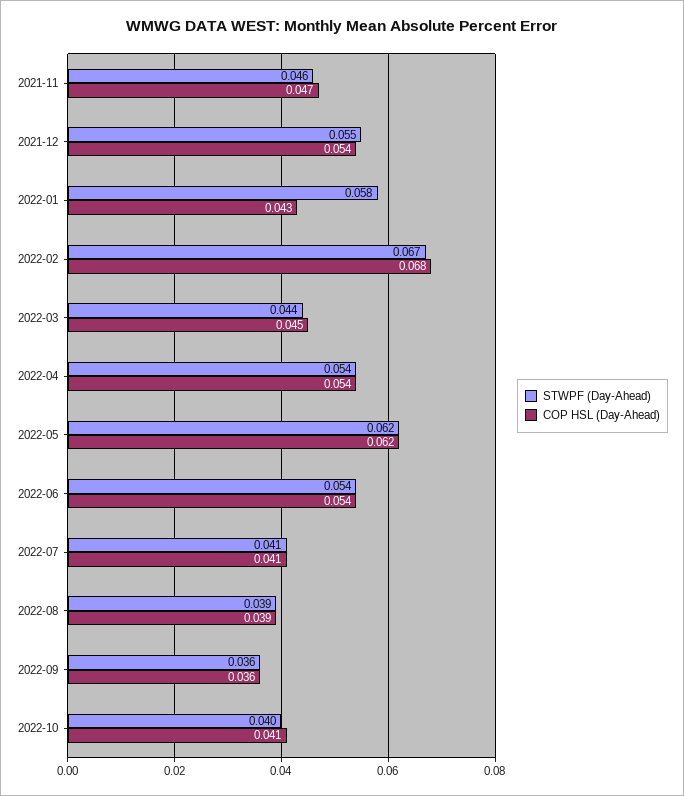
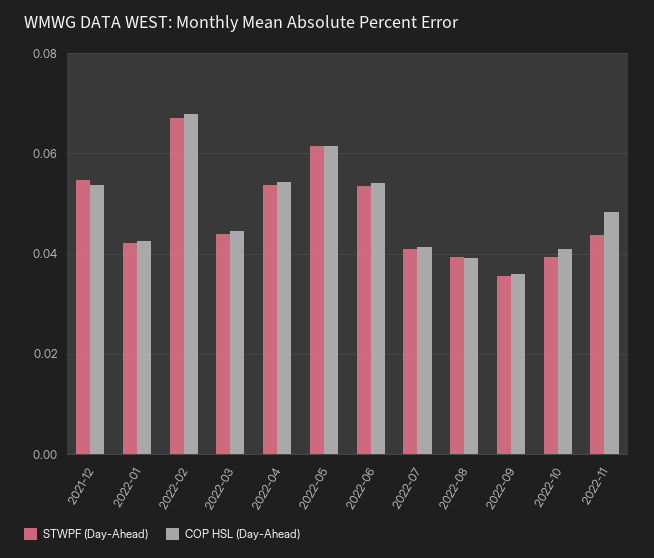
STWPF (Day-Ahead), 2021-11: 0.046 -> none
COP HSL (Day-Ahead), 2021-11: 0.047 -> none
STWPF (Day-Ahead), 2022-01: 0.058 -> 0.042
STWPF (Day-Ahead), 2022-11: none -> 0.044
COP HSL (Day-Ahead), 2022-11: none -> 0.048

